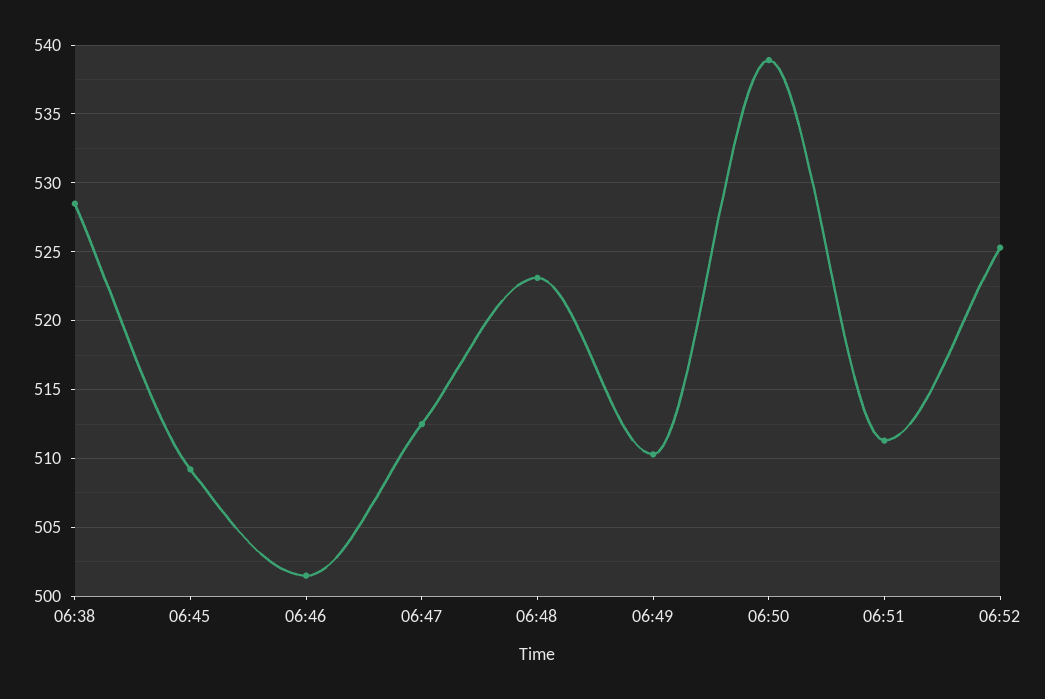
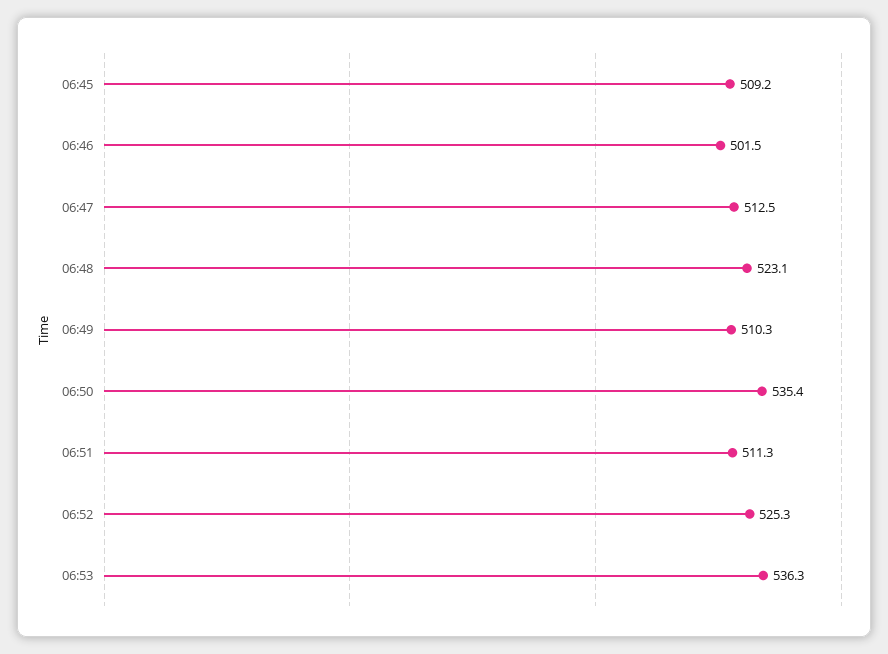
06:38: 528.5 -> none
06:50: 539 -> 535.4
06:53: none -> 536.3

